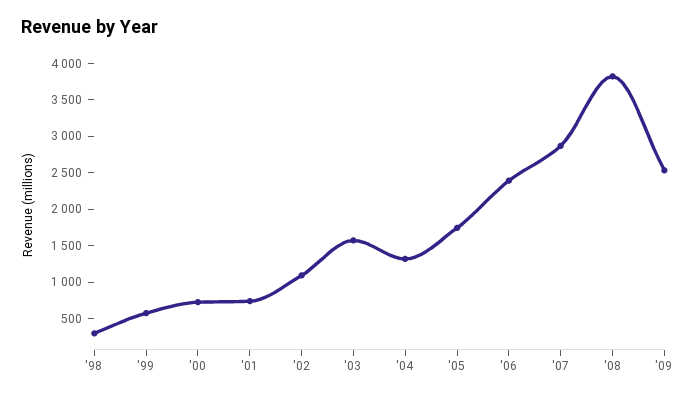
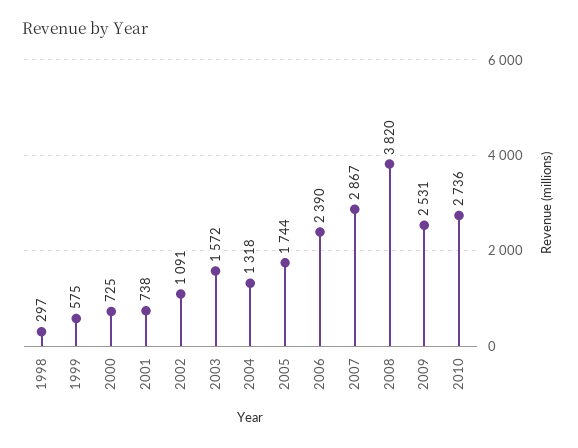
2010: none -> 2736

